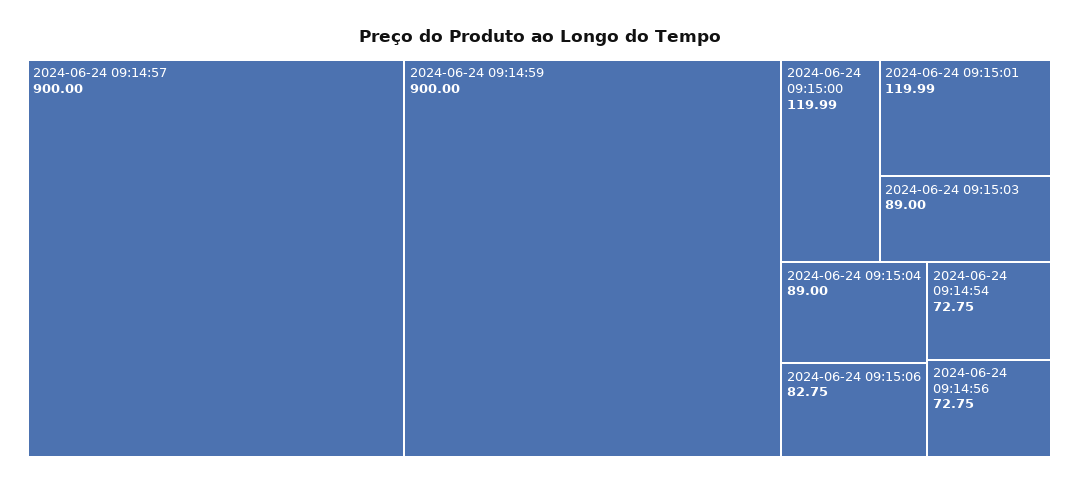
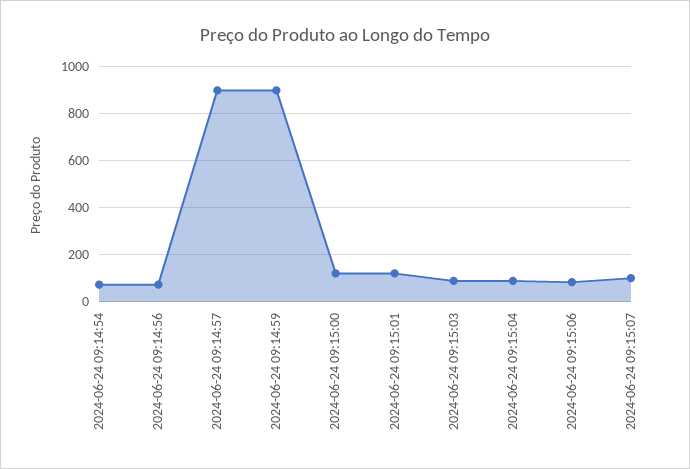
2024-06-24 09:15:07: none -> 100

